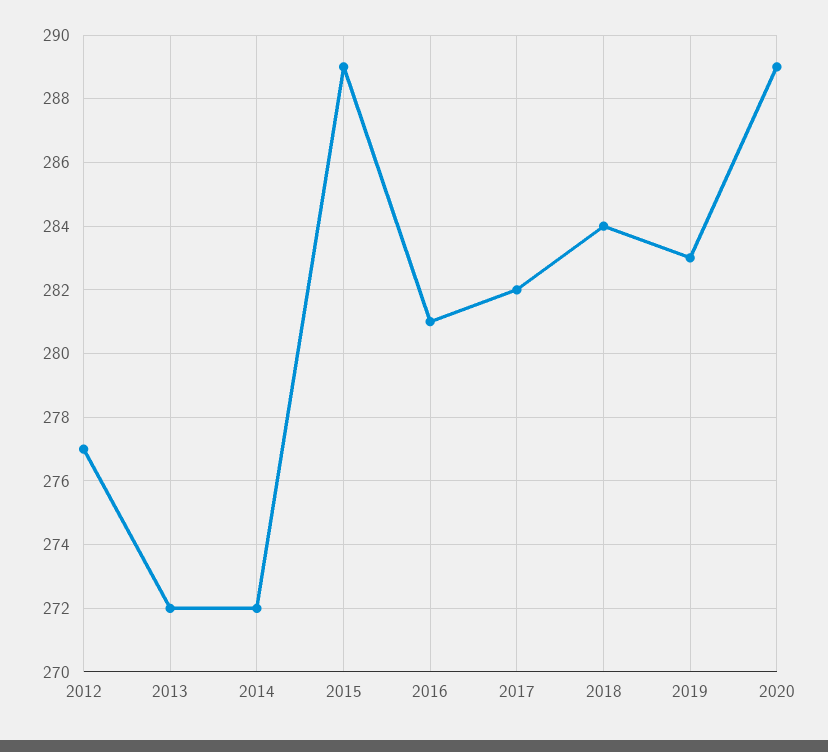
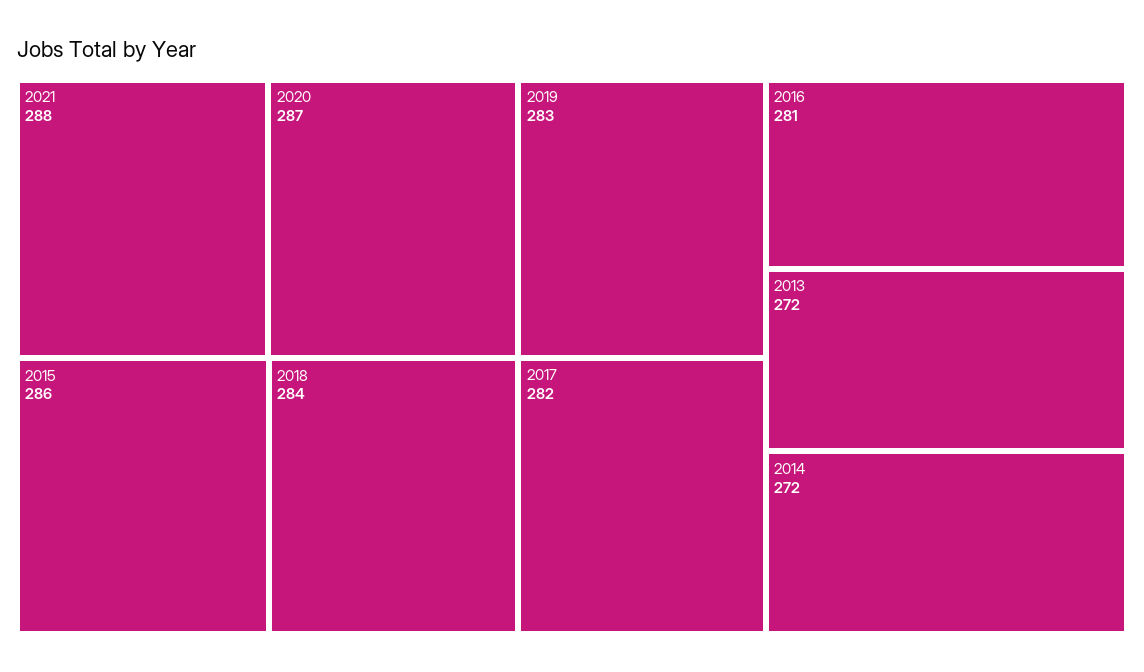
2012: 277 -> none
2015: 289 -> 286
2020: 289 -> 287
2021: none -> 288

